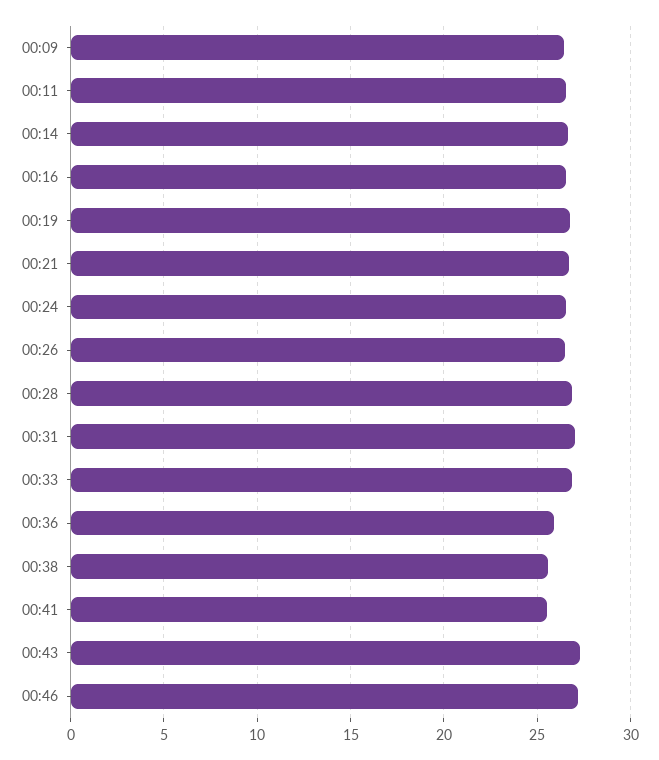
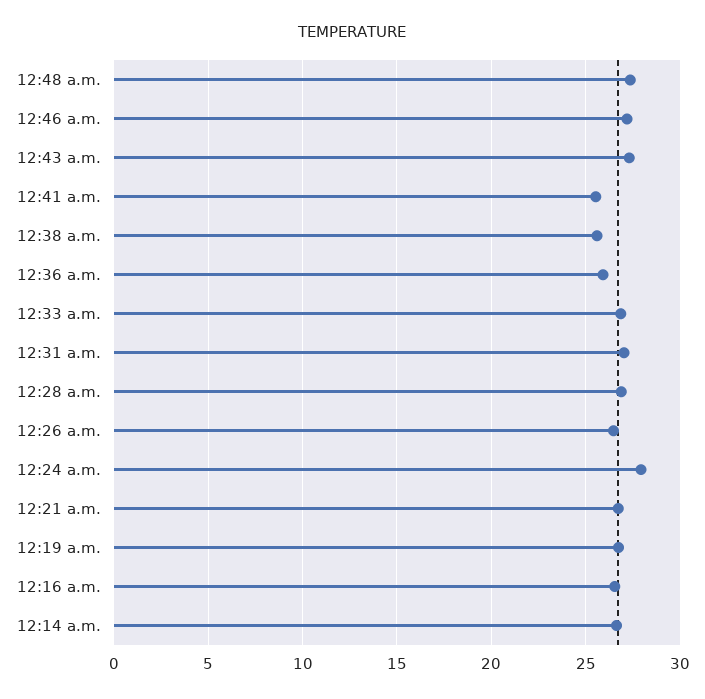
00:09: 26.5 -> none
00:11: 26.5 -> none
00:24: 26.5 -> 28
12:48 a.m.: none -> 27.5

